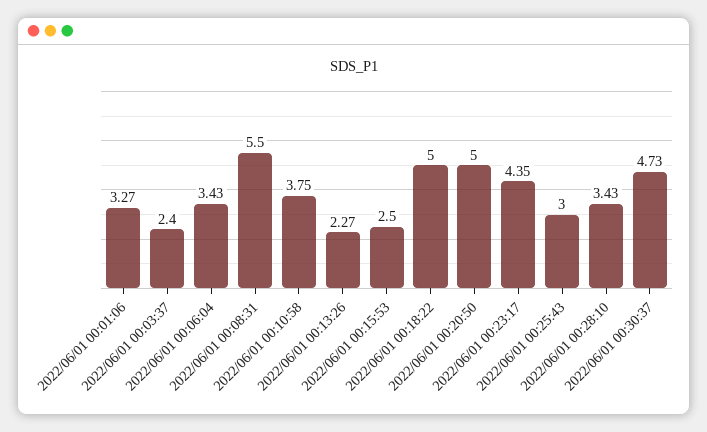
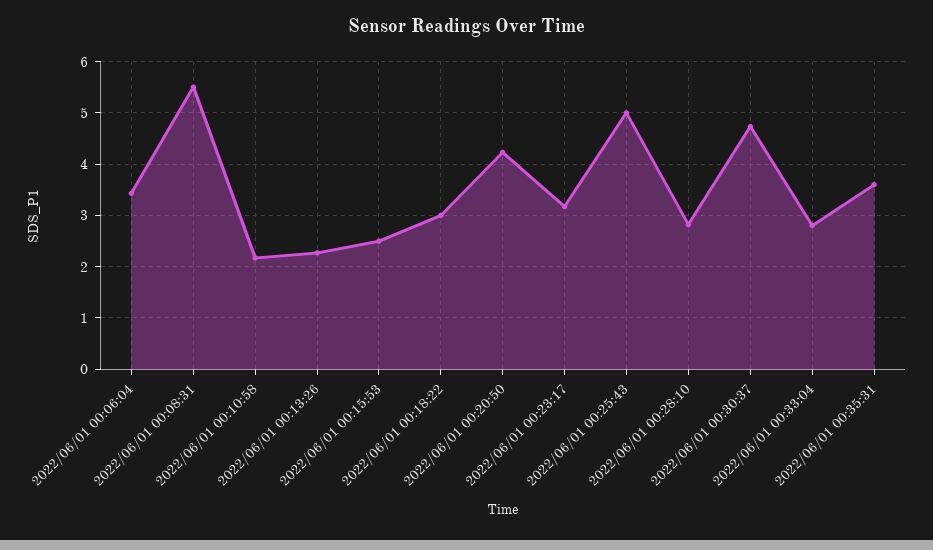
2022/06/01 00:01:06: 3.27 -> none
2022/06/01 00:03:37: 2.4 -> none
2022/06/01 00:10:58: 3.75 -> 2.2
2022/06/01 00:18:22: 5 -> 3
2022/06/01 00:20:50: 5 -> 4.2
2022/06/01 00:23:17: 4.35 -> 3.2
2022/06/01 00:25:43: 3 -> 5
2022/06/01 00:28:10: 3.43 -> 2.8
2022/06/01 00:33:04: none -> 2.8
2022/06/01 00:35:31: none -> 3.6

